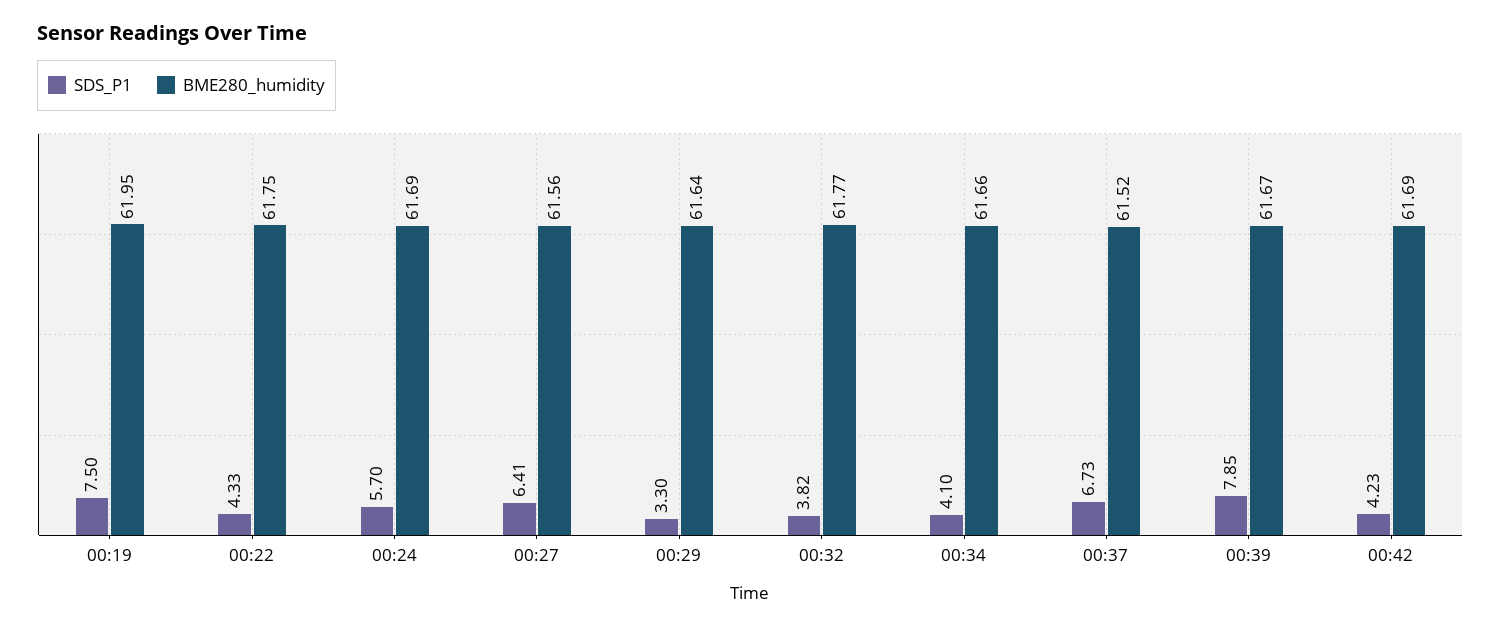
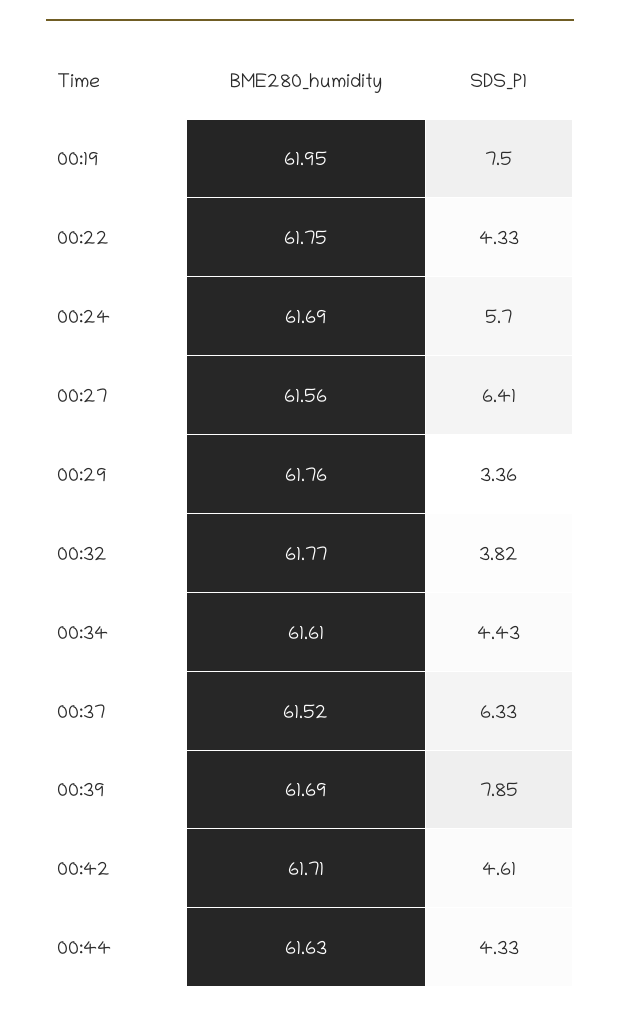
SDS_P1, 00:29: 3.3 -> 3.36
BME280_humidity, 00:29: 61.64 -> 61.76
SDS_P1, 00:34: 4.1 -> 4.43
BME280_humidity, 00:34: 61.66 -> 61.61
SDS_P1, 00:37: 6.73 -> 6.33
BME280_humidity, 00:39: 61.67 -> 61.69
SDS_P1, 00:42: 4.23 -> 4.61
BME280_humidity, 00:42: 61.69 -> 61.71
BME280_humidity, 00:44: none -> 61.63
SDS_P1, 00:44: none -> 4.33

